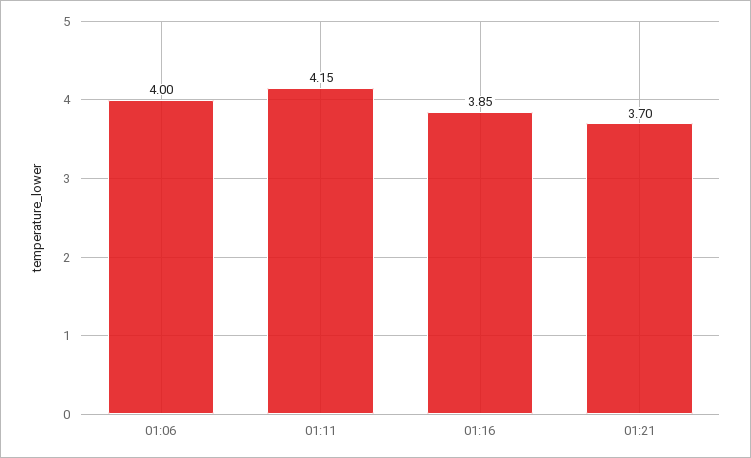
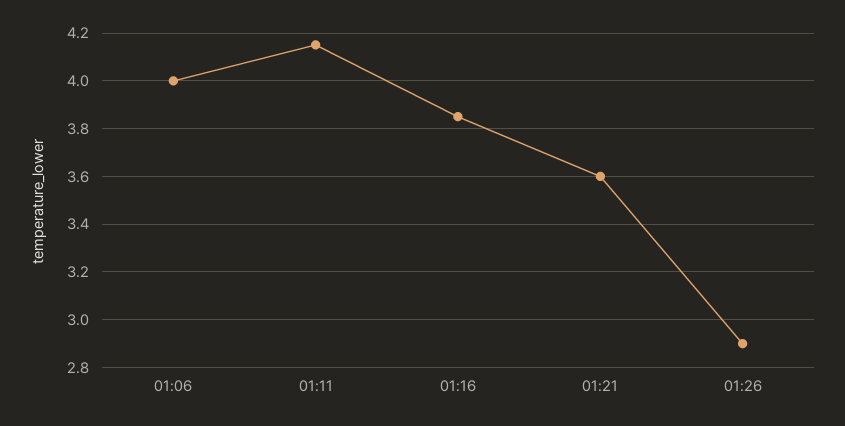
01:21: 3.7 -> 3.6
01:26: none -> 2.9

